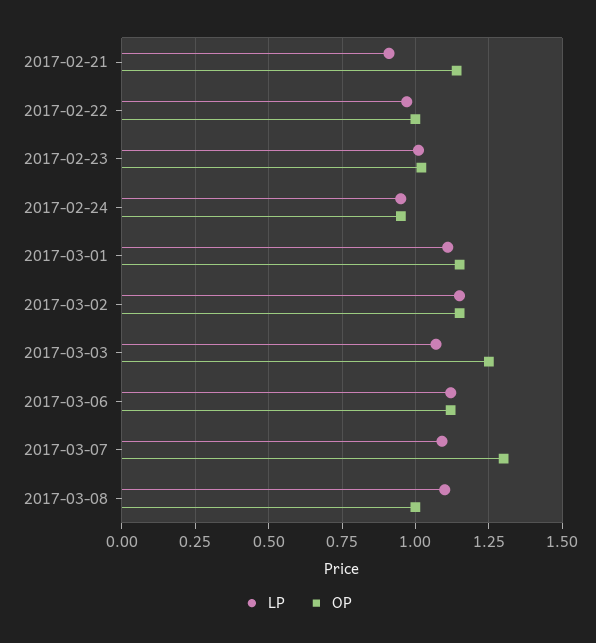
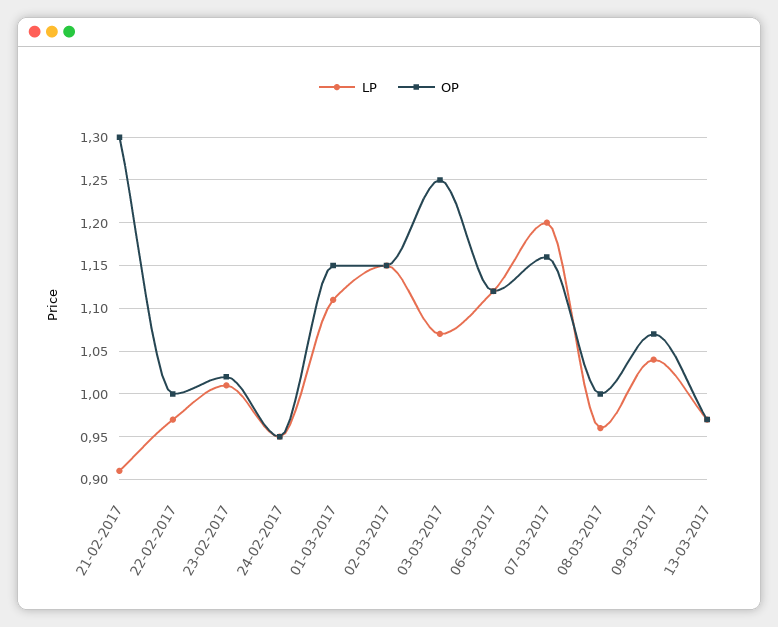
OP, 2017-02-21: 1.15 -> 1.3
LP, 2017-03-07: 1.1 -> 1.2
OP, 2017-03-07: 1.3 -> 1.16
LP, 2017-03-08: 1.1 -> 0.96
LP, 09-03-2017: none -> 1.04
OP, 09-03-2017: none -> 1.07
LP, 13-03-2017: none -> 0.97
OP, 13-03-2017: none -> 0.97

